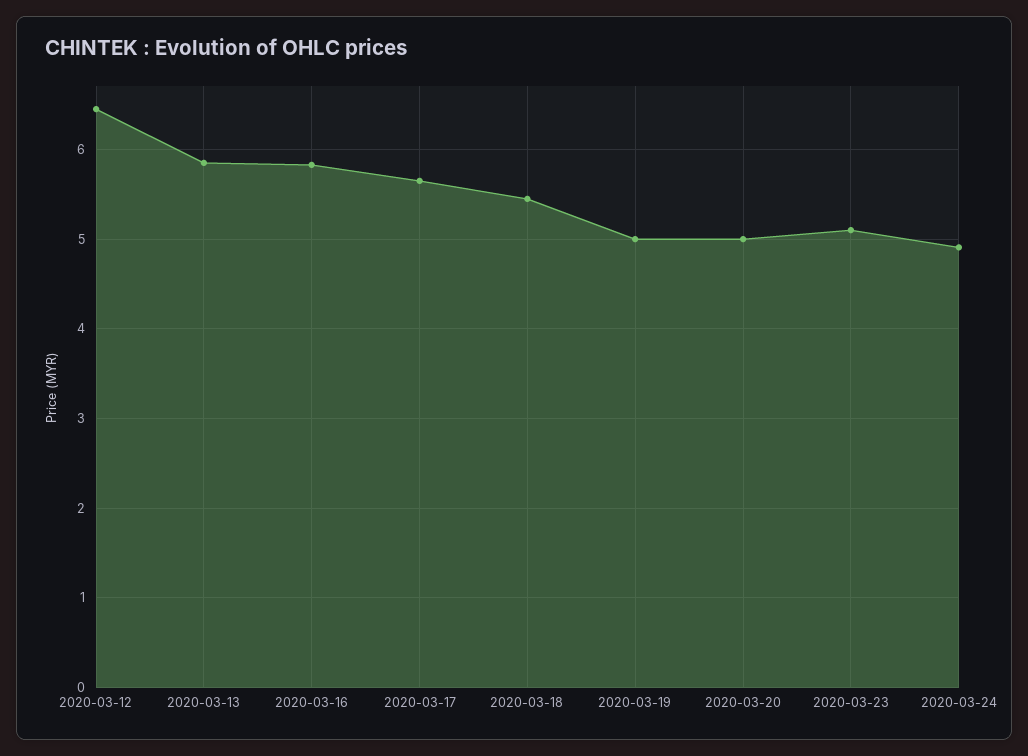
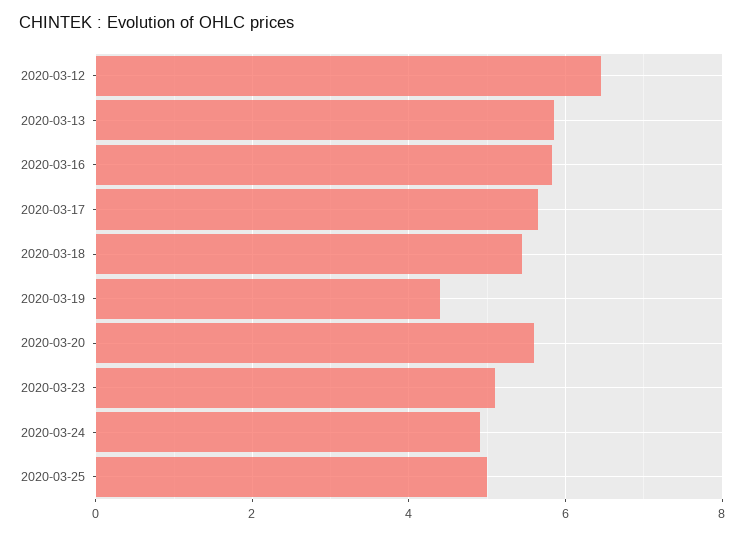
2020-03-19: 5 -> 4.4
2020-03-20: 5 -> 5.6
2020-03-25: none -> 5

